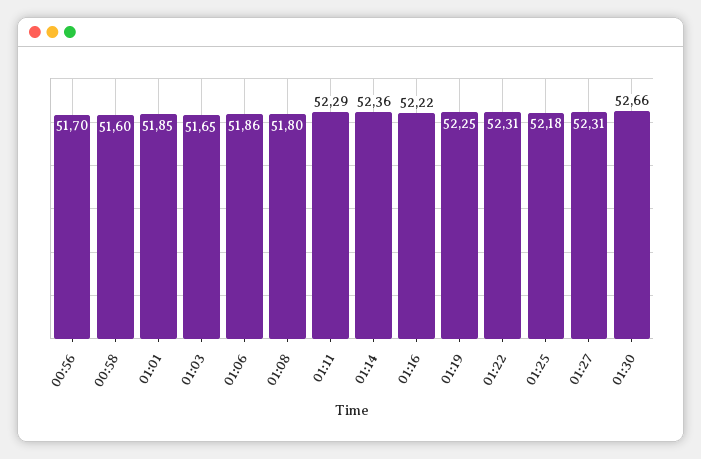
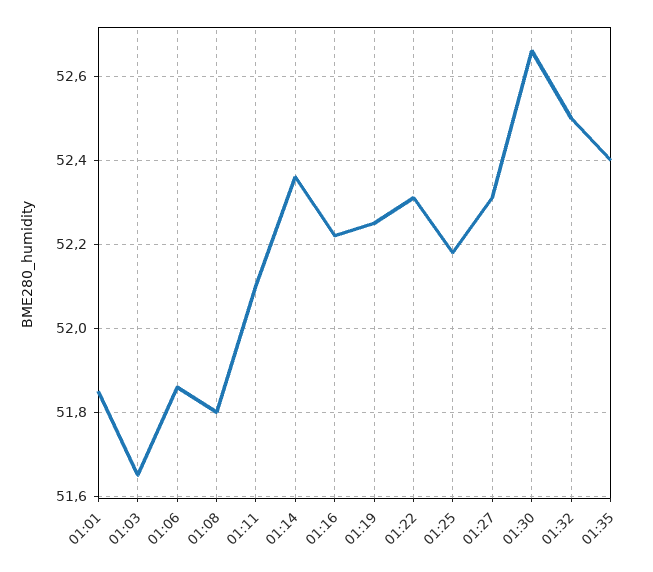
00:56: 51.7 -> none
00:58: 51.6 -> none
01:11: 52.29 -> 52.1
01:32: none -> 52.5
01:35: none -> 52.4

